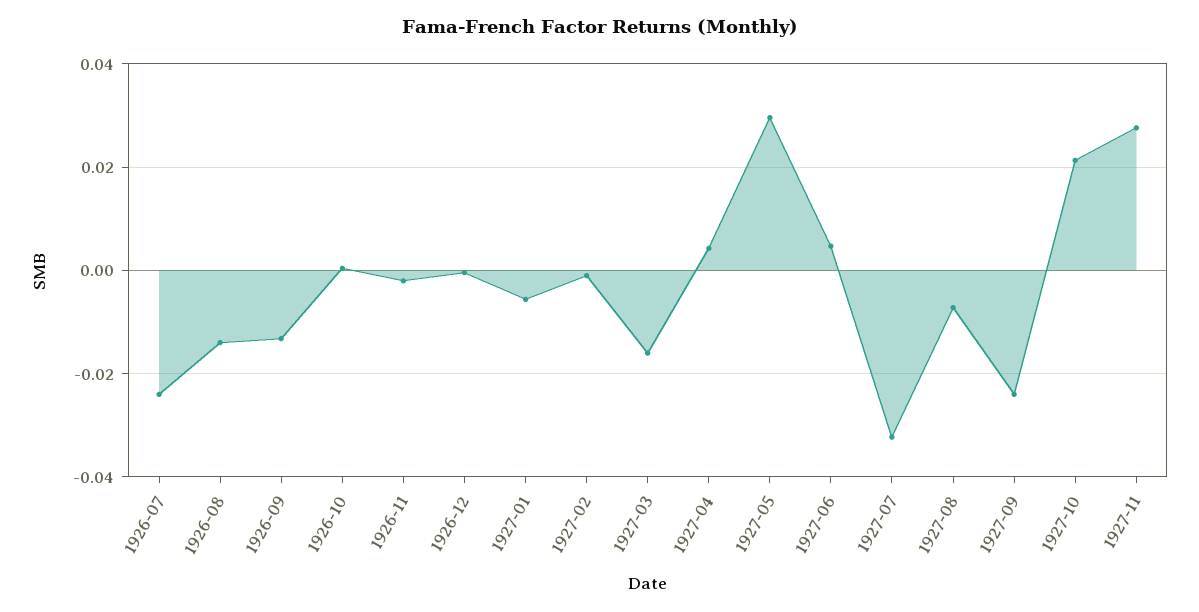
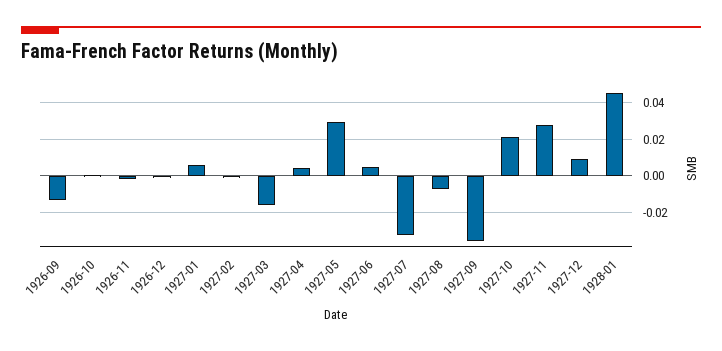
1926-07: -0.024 -> none
1926-08: -0.014 -> none
1927-01: -0.006 -> 0.005
1927-09: -0.024 -> -0.035
1927-12: none -> 0.01
1928-01: none -> 0.045

